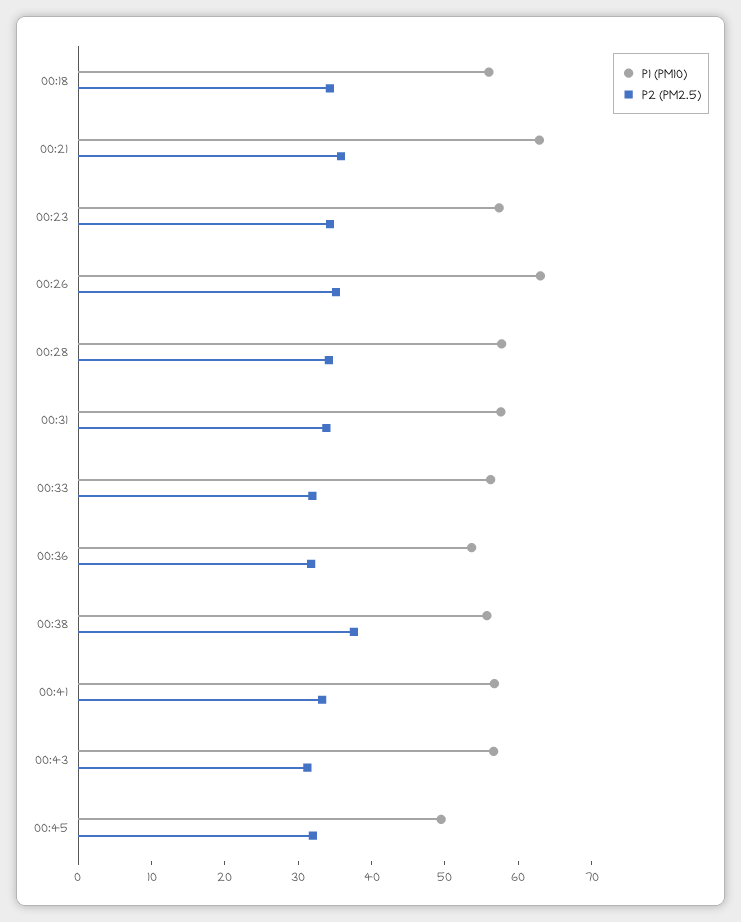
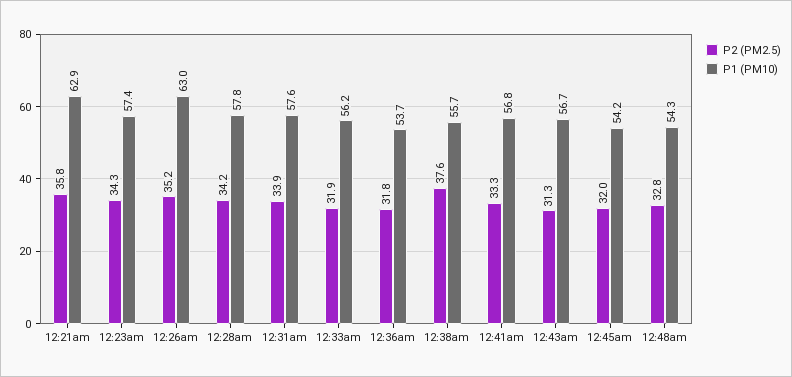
P1 (PM10), 00:18: 56 -> none
P2 (PM2.5), 00:18: 34 -> none
P1 (PM10), 00:45: 50 -> 54.2
P2 (PM2.5), 12:48am: none -> 32.8
P1 (PM10), 12:48am: none -> 54.3

